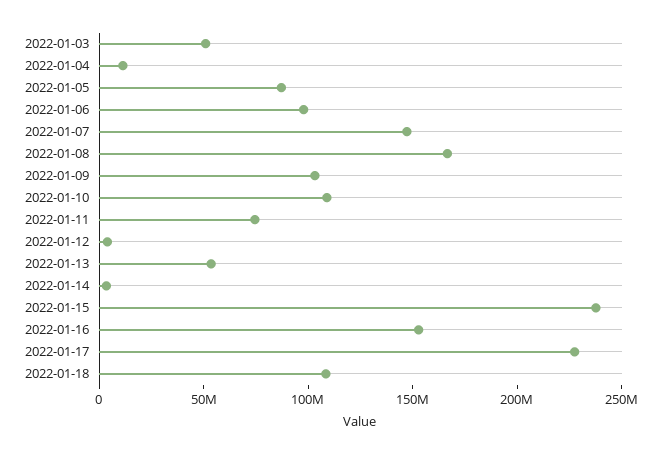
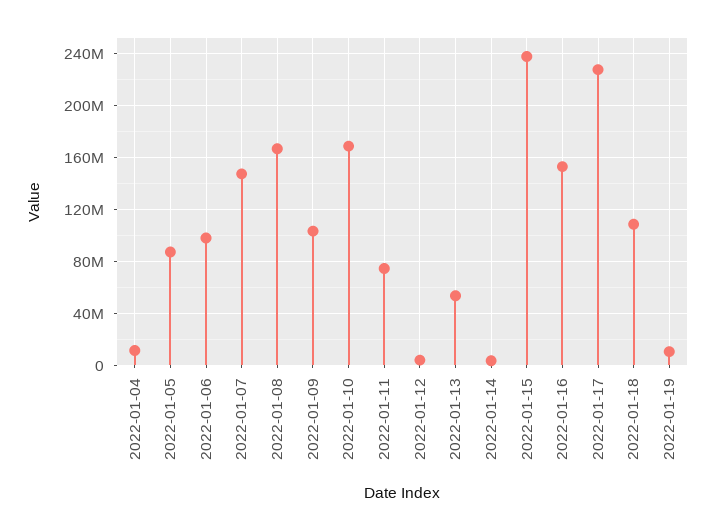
2022-01-03: 50000000 -> none
2022-01-10: 110000000 -> 170000000
2022-01-19: none -> 10000000

